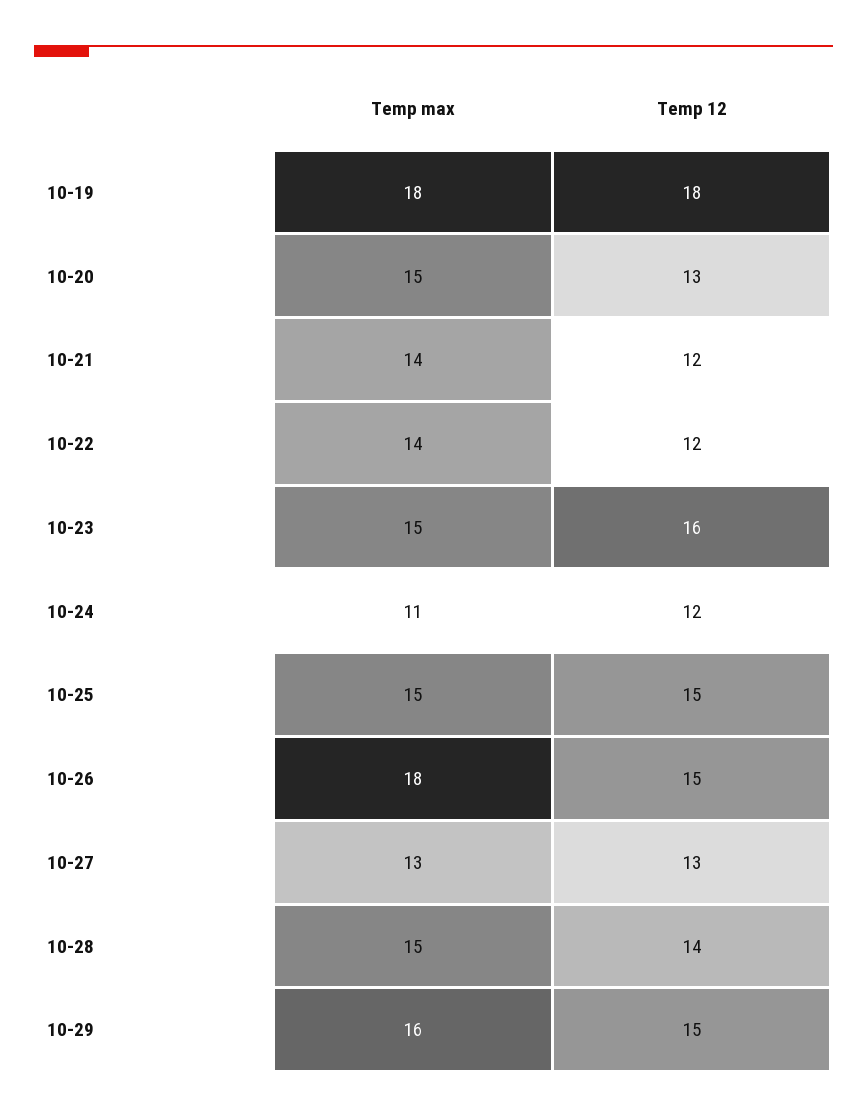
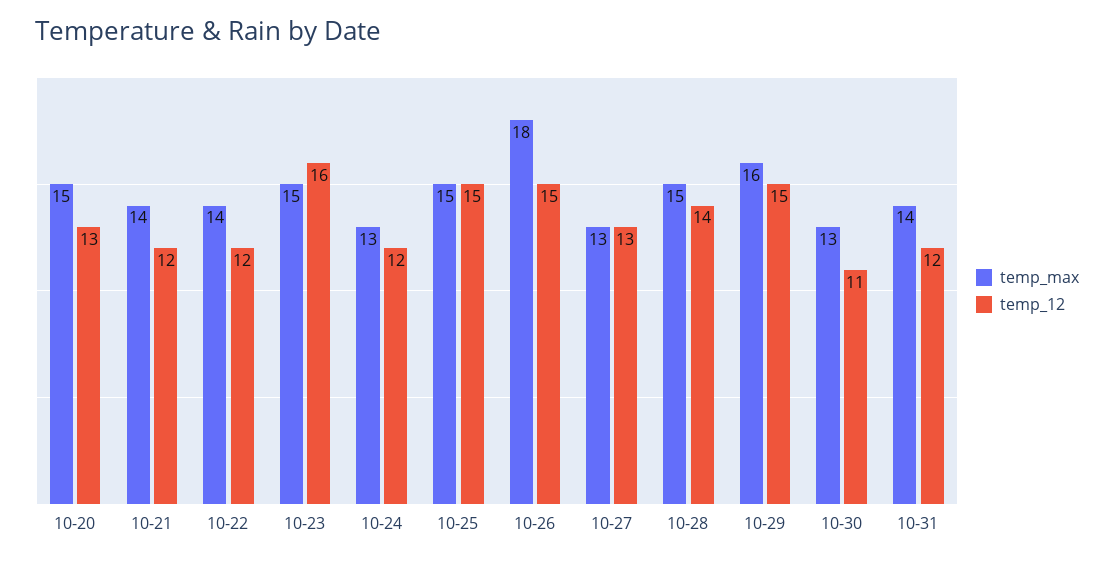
Temp max, 10-19: 18 -> none
Temp 12, 10-19: 18 -> none
Temp max, 10-24: 11 -> 13
Temp max, 10-30: none -> 13
Temp 12, 10-30: none -> 11
Temp max, 10-31: none -> 14
Temp 12, 10-31: none -> 12

